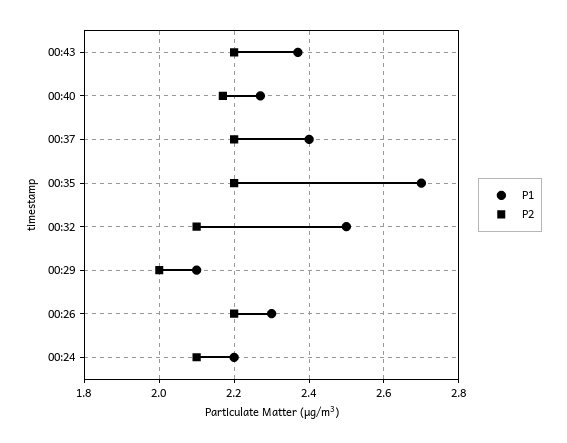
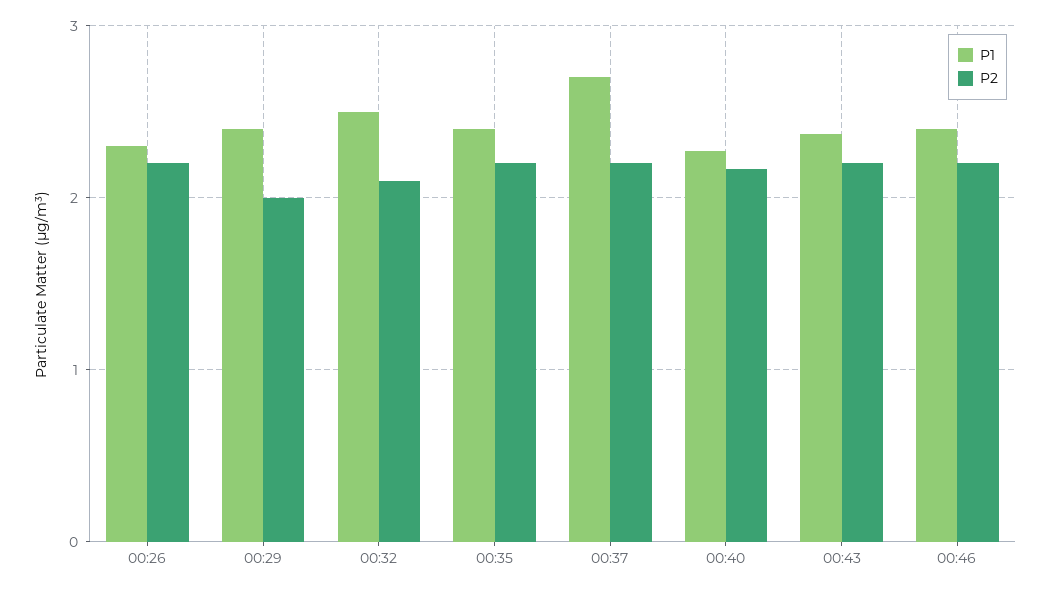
P1, 00:37: 2.4 -> 2.7
P1, 00:35: 2.7 -> 2.4
P1, 00:29: 2.1 -> 2.4
P1, 00:24: 2.2 -> none
P2, 00:24: 2.1 -> none
P1, 00:46: none -> 2.4
P2, 00:46: none -> 2.2

